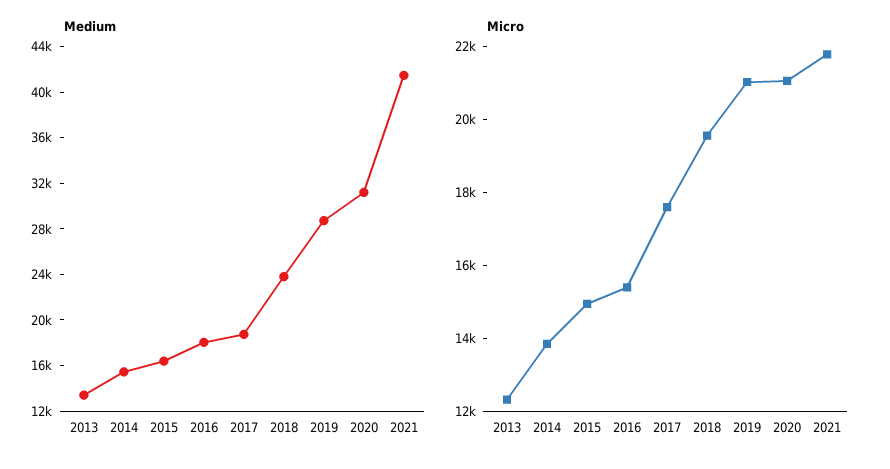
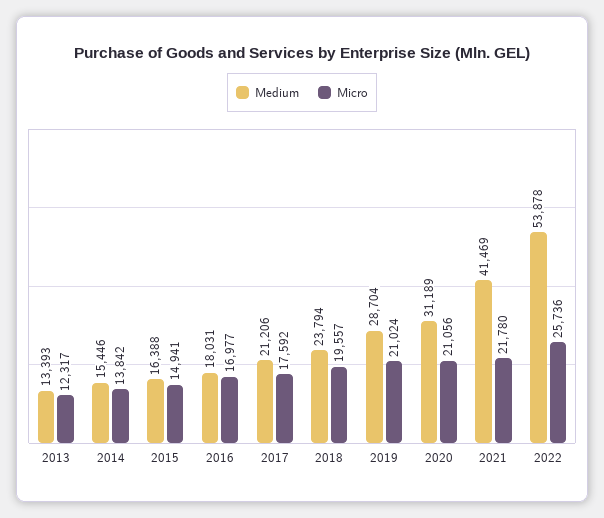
Medium, 2017: 19000 -> 21206
Micro, 2016: 15500 -> 16977
Medium, 2022: none -> 53878
Micro, 2022: none -> 25736

